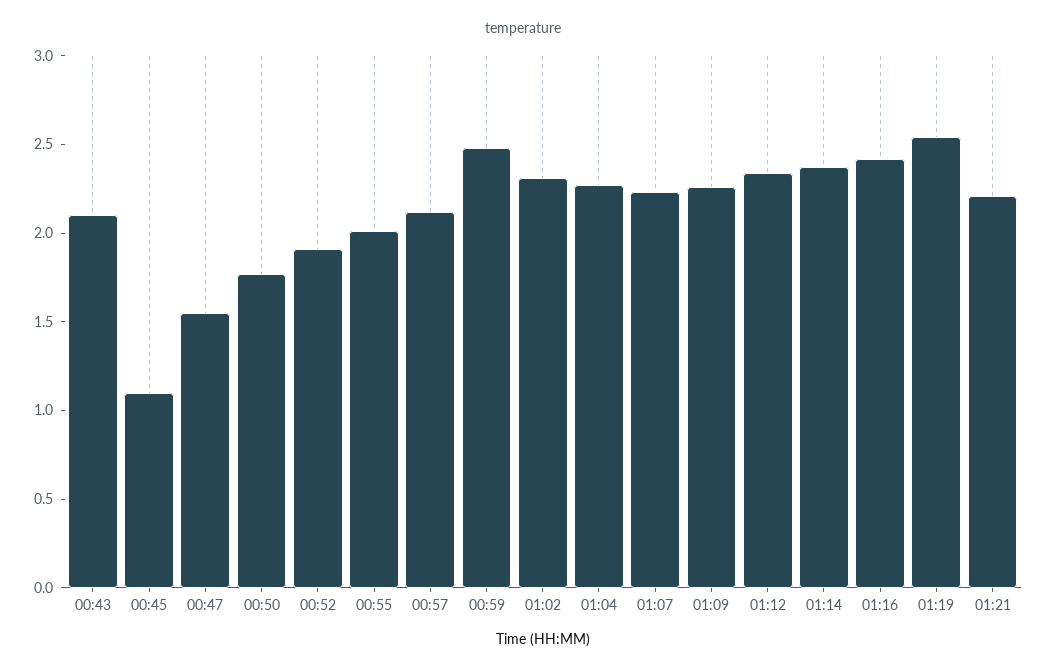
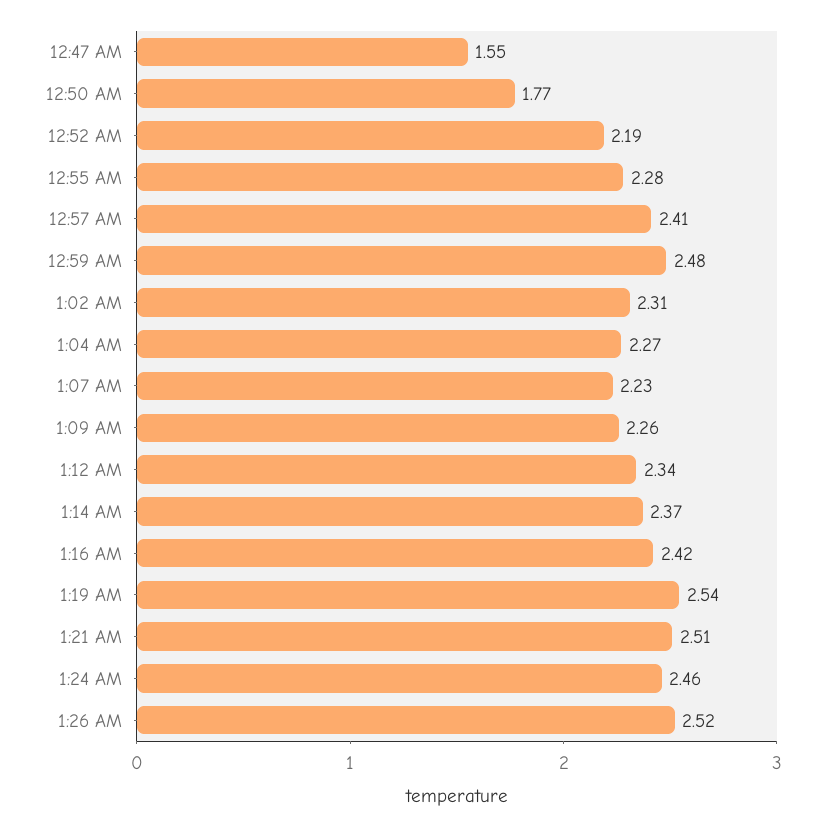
00:43: 2.1 -> none
00:45: 1.1 -> none
00:52: 1.9 -> 2.19
00:55: 2 -> 2.28
00:57: 2.1 -> 2.41
01:21: 2.2 -> 2.51
1:24 AM: none -> 2.46
1:26 AM: none -> 2.52

